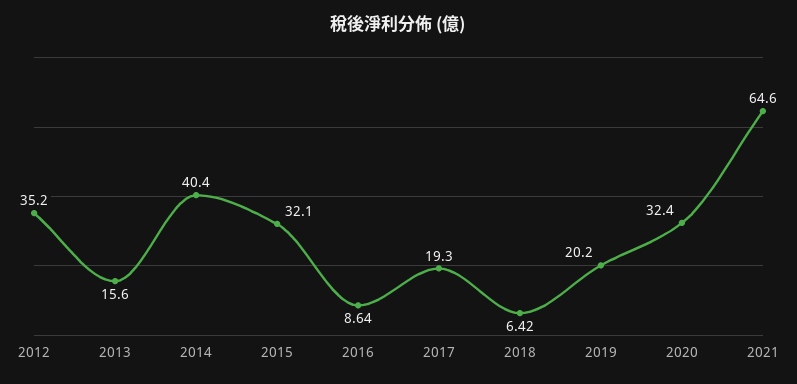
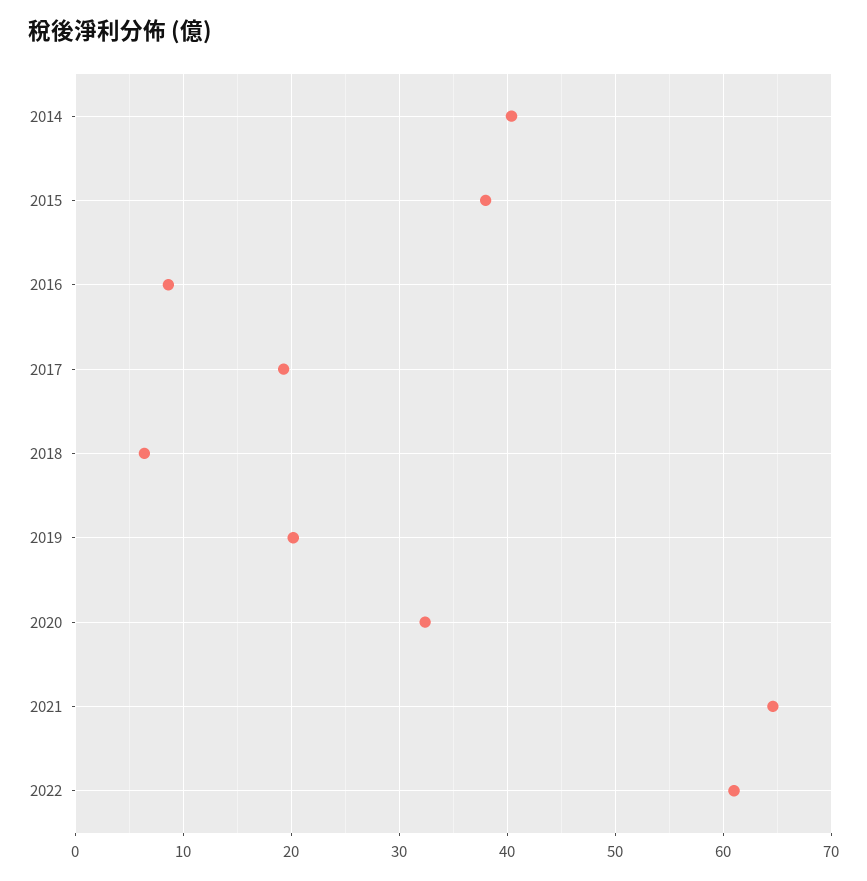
2012: 35.2 -> none
2013: 15.6 -> none
2015: 32.1 -> 38
2022: none -> 61

